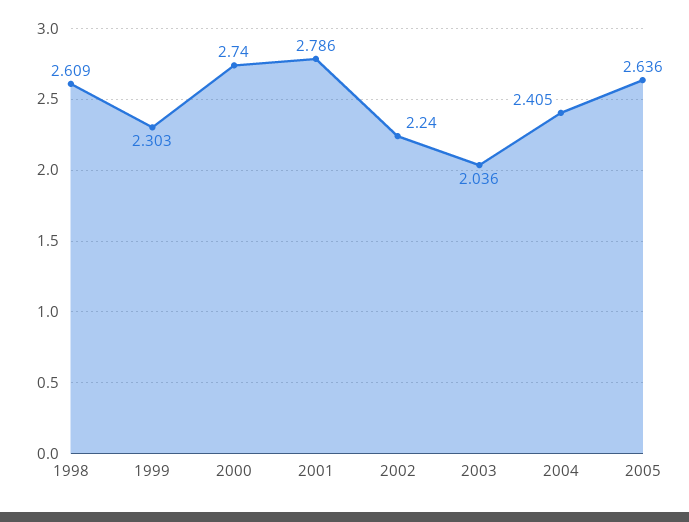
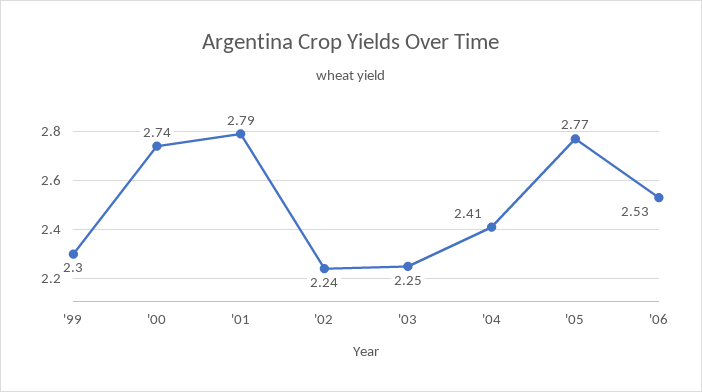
1998: 2.609 -> none
2003: 2.036 -> 2.25
2005: 2.636 -> 2.77
'06: none -> 2.53

